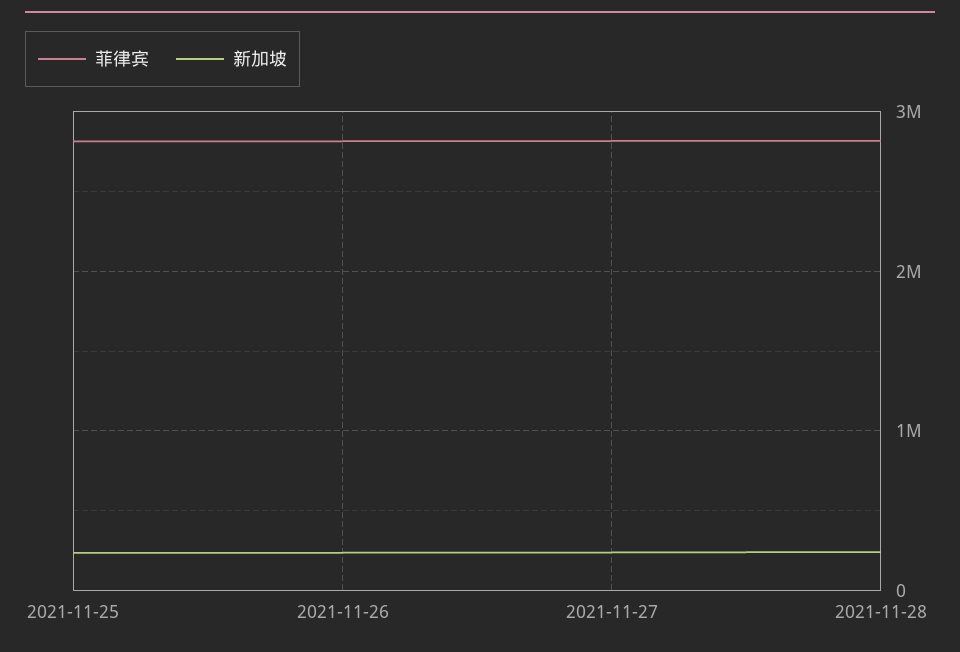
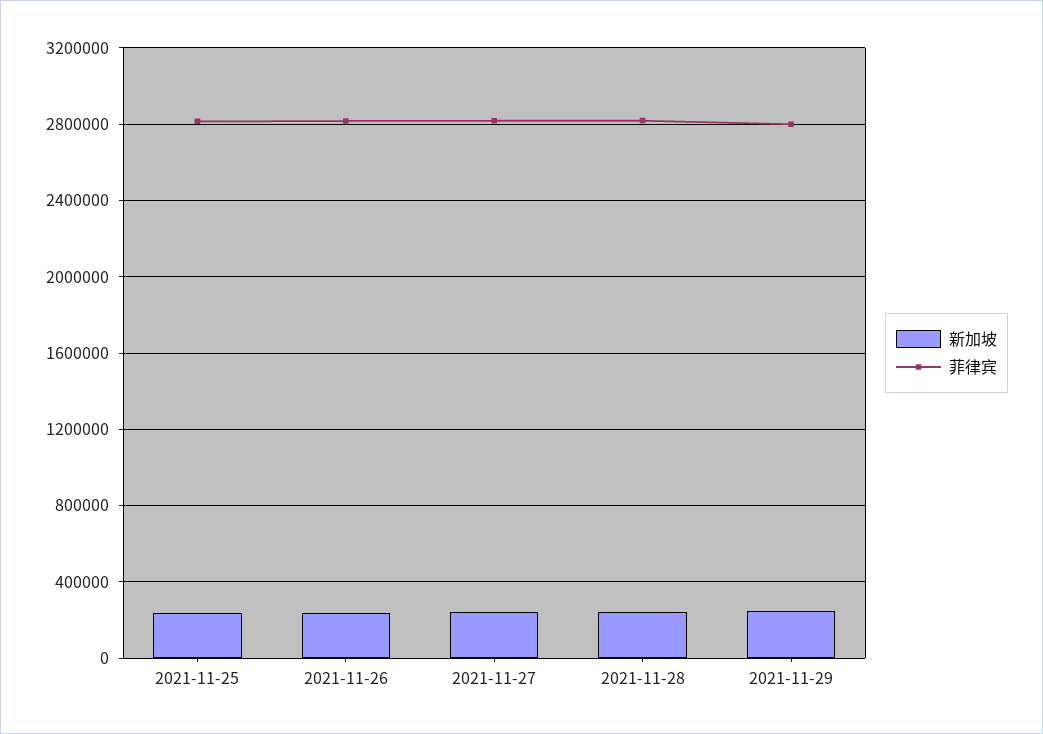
新加坡, 2021-11-29: none -> 250000
菲律宾, 2021-11-29: none -> 2800000

